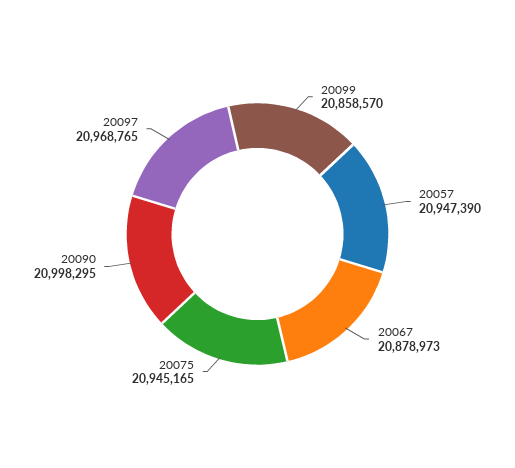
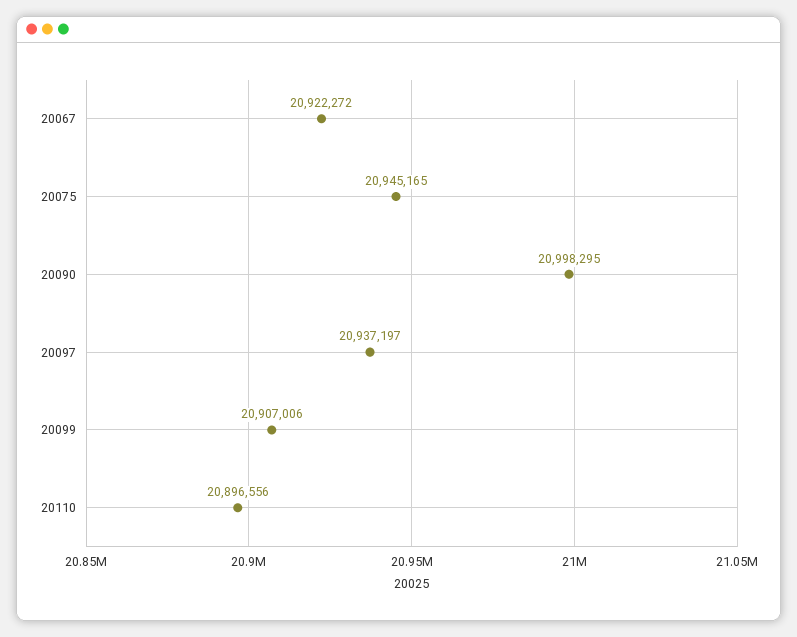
20099: 20858570 -> 20907006
20057: 20947390 -> none
20067: 20878973 -> 20922272
20097: 20968765 -> 20937197
20110: none -> 20896556

